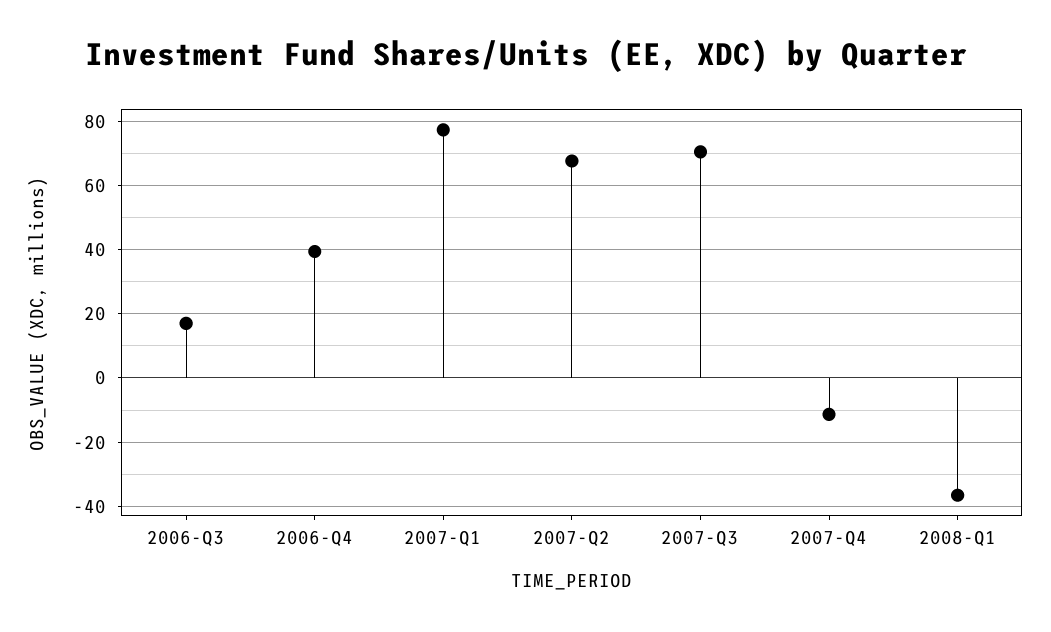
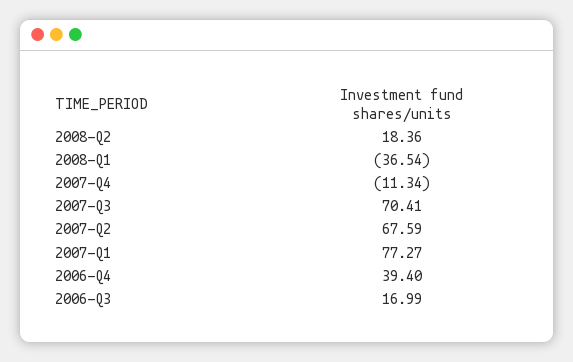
2008-Q2: none -> 18.36

